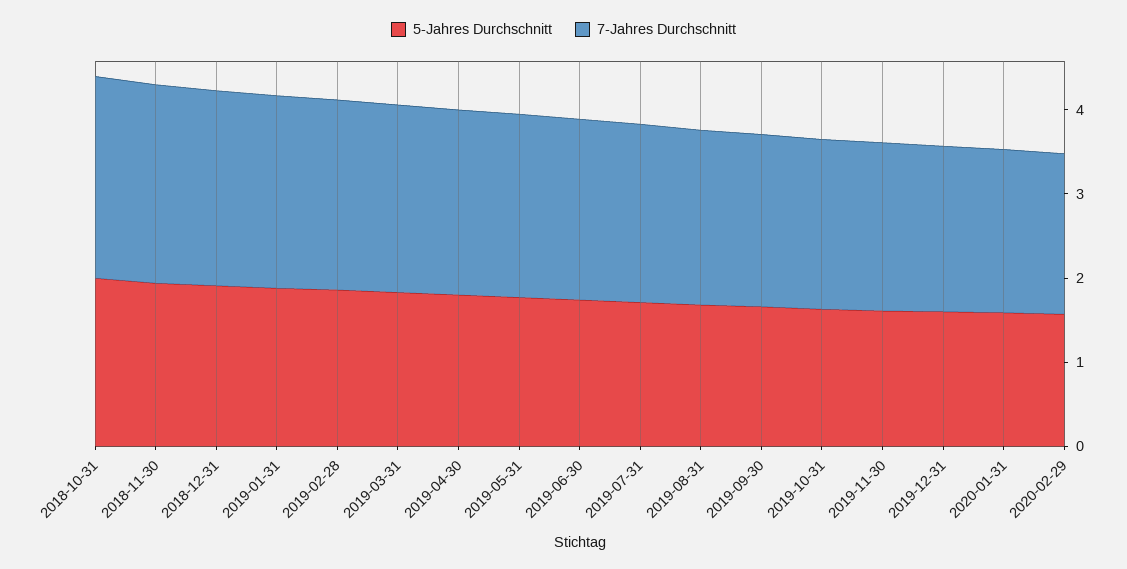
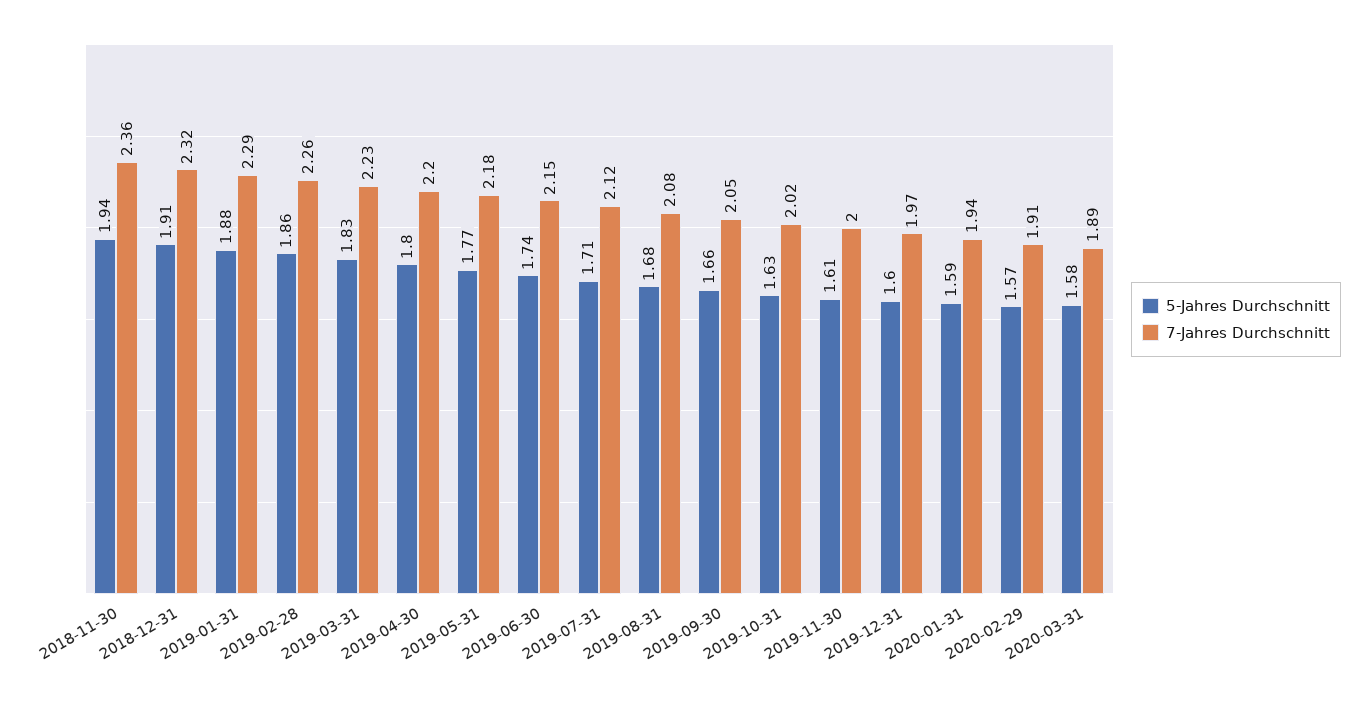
5-Jahres Durchschnitt, 2018-10-31: 2 -> none
7-Jahres Durchschnitt, 2018-10-31: 2.4 -> none
5-Jahres Durchschnitt, 2020-03-31: none -> 1.58
7-Jahres Durchschnitt, 2020-03-31: none -> 1.89

